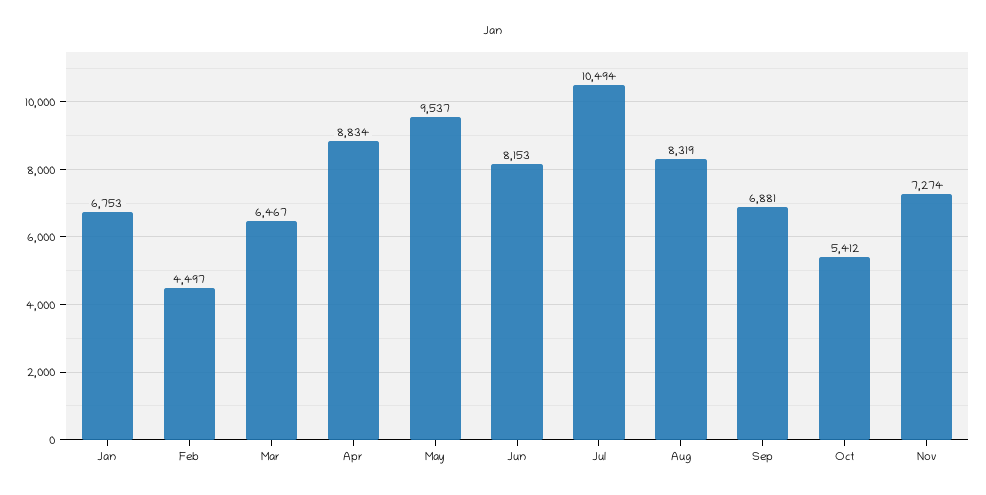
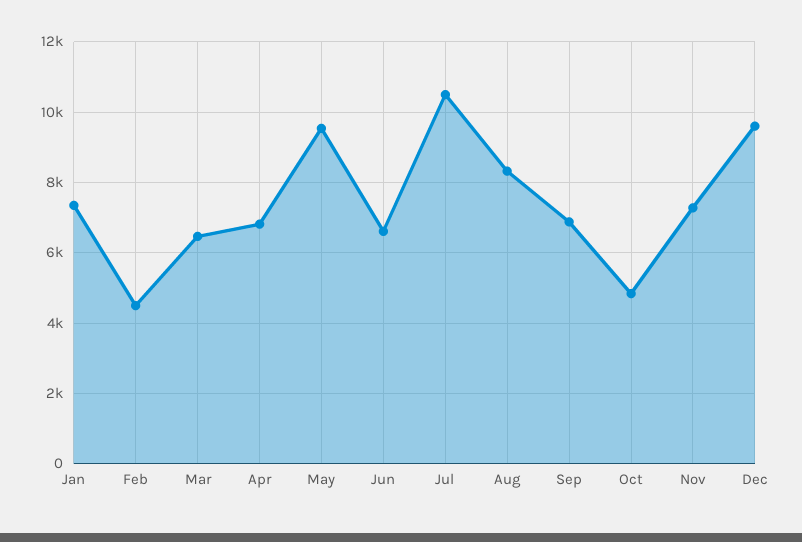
Jan: 6753 -> 7400
Apr: 8834 -> 6800
Jun: 8153 -> 6600
Oct: 5412 -> 4800
Dec: none -> 9600

